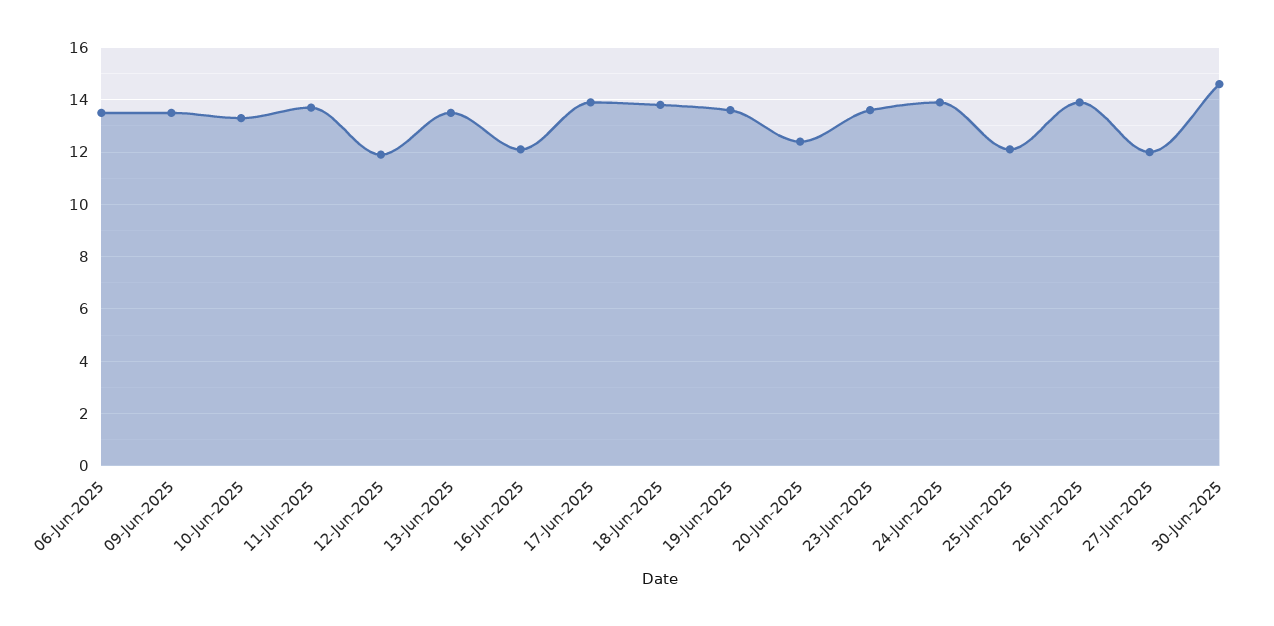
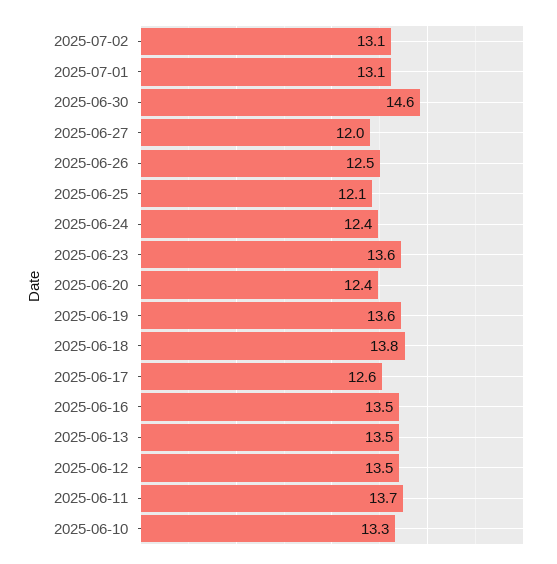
06-Jun-2025: 13.5 -> none
09-Jun-2025: 13.5 -> none
12-Jun-2025: 12 -> 13.5
16-Jun-2025: 12 -> 13.5
17-Jun-2025: 14 -> 12.6
24-Jun-2025: 14 -> 12.4
26-Jun-2025: 14 -> 12.5
2025-07-02: none -> 13.1
2025-07-01: none -> 13.1

